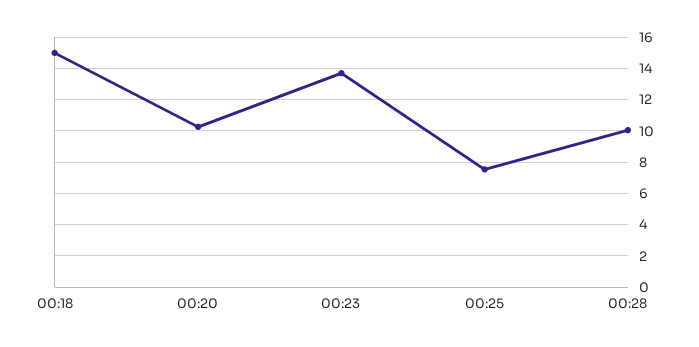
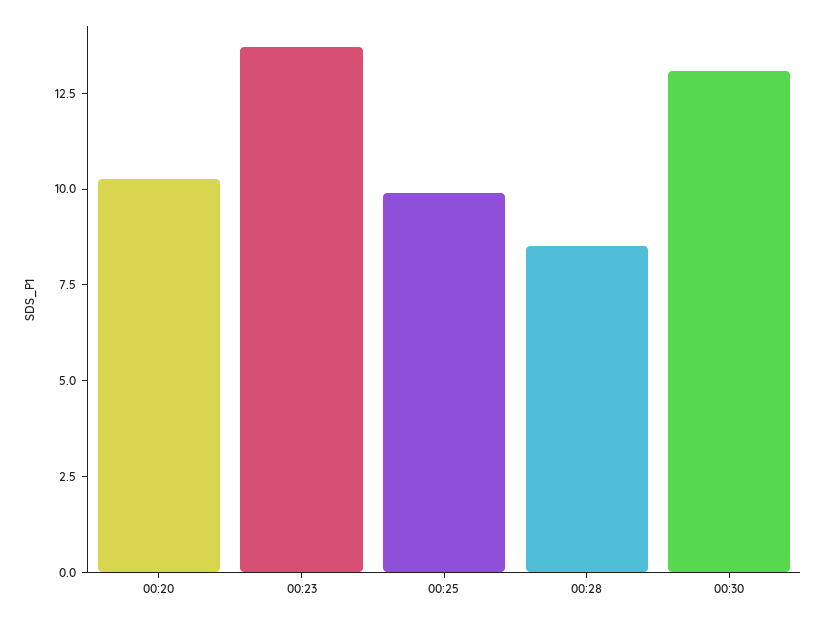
00:18: 15 -> none
00:25: 7.5 -> 10
00:28: 10 -> 8.5
00:30: none -> 13

